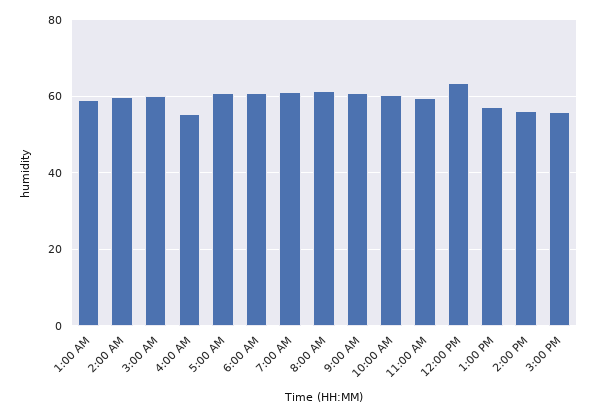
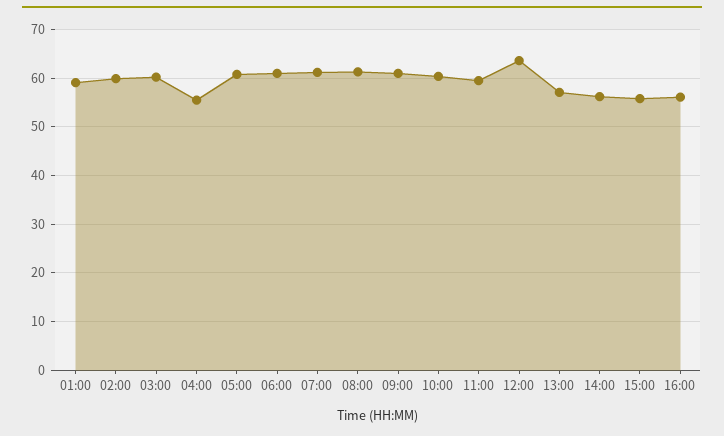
16:00: none -> 56

